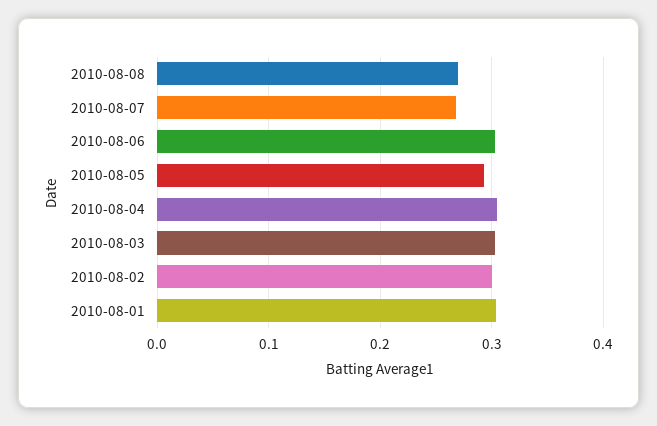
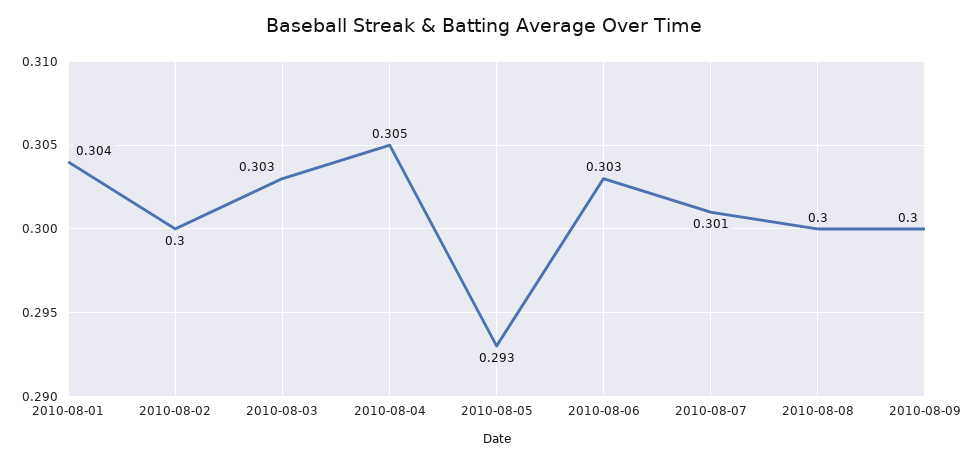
2010-08-08: 0.27 -> 0.3
2010-08-07: 0.27 -> 0.301
2010-08-09: none -> 0.3

